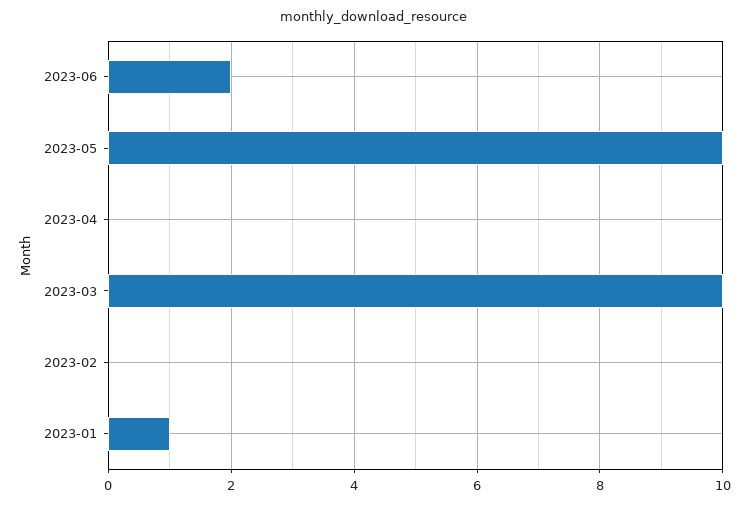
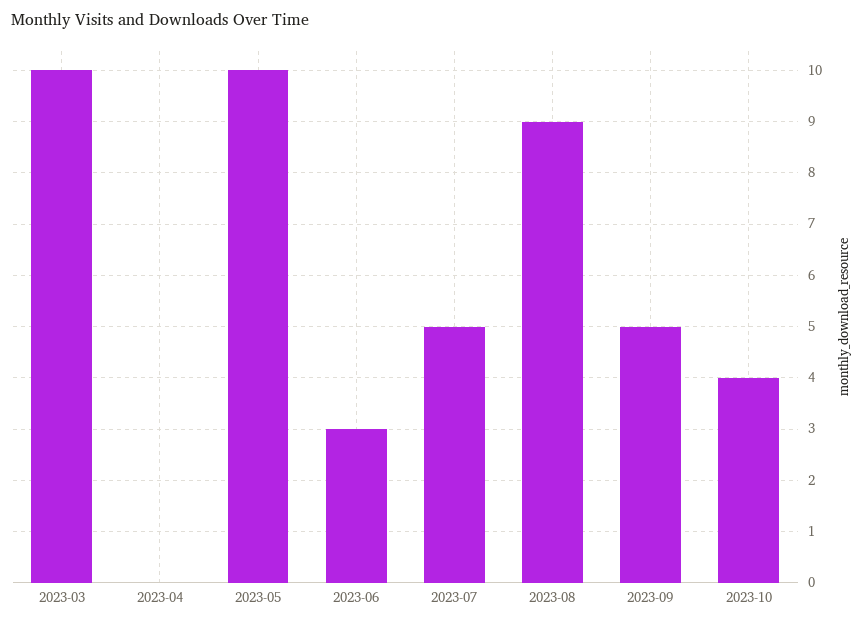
2023-06: 2 -> 3
2023-02: 0 -> none
2023-01: 1 -> none
2023-07: none -> 5
2023-08: none -> 9
2023-09: none -> 5
2023-10: none -> 4

